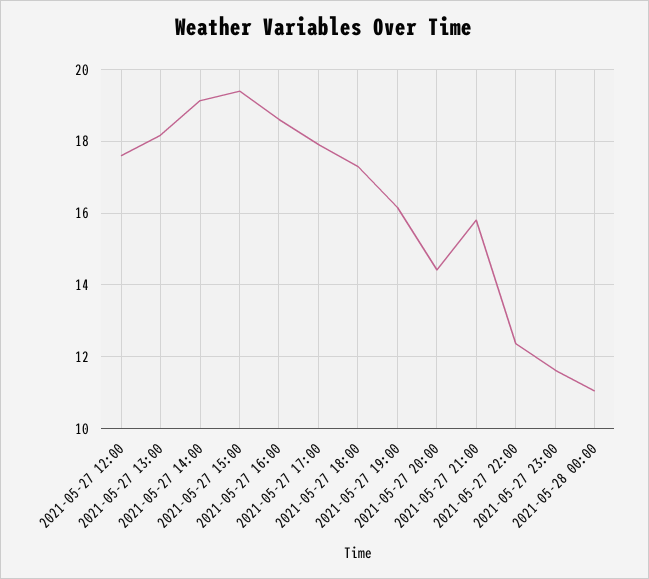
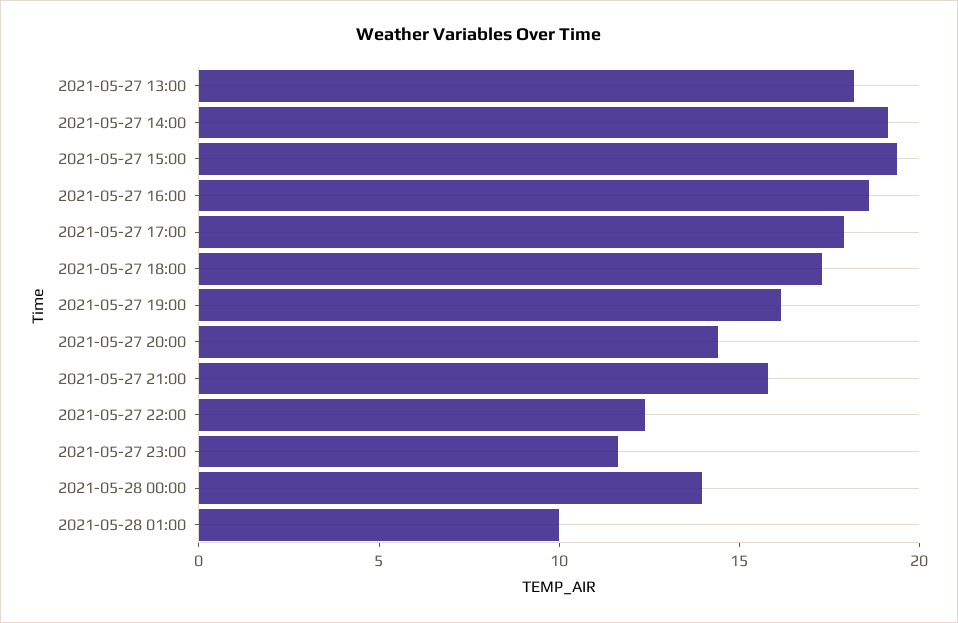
2021-05-27 12:00: 17.6 -> none
2021-05-28 00:00: 11 -> 14
2021-05-28 01:00: none -> 10

